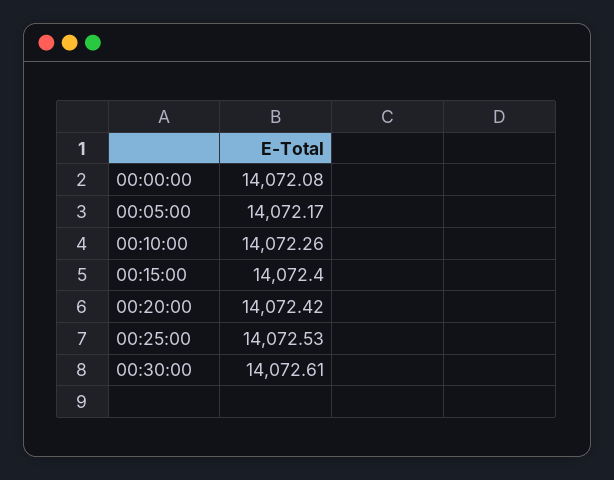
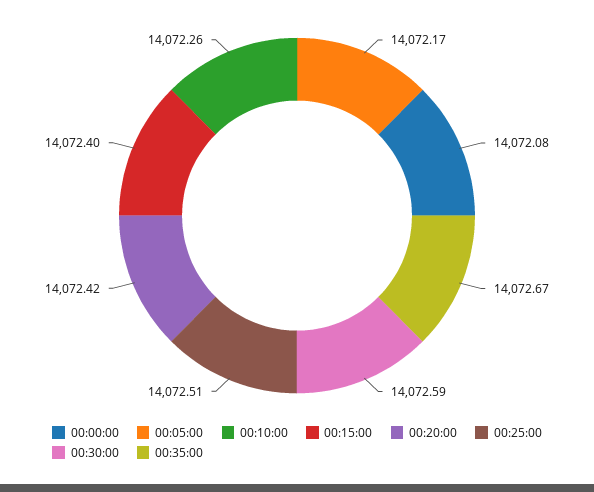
00:25:00: 14072.53 -> 14072.51
00:30:00: 14072.61 -> 14072.59
00:35:00: none -> 14072.67

